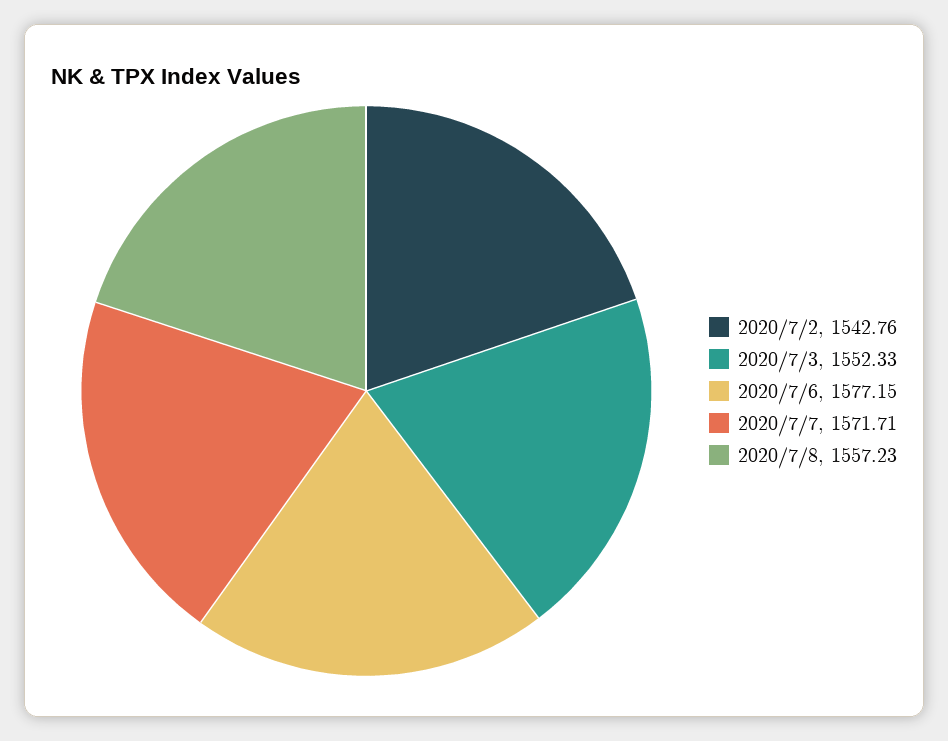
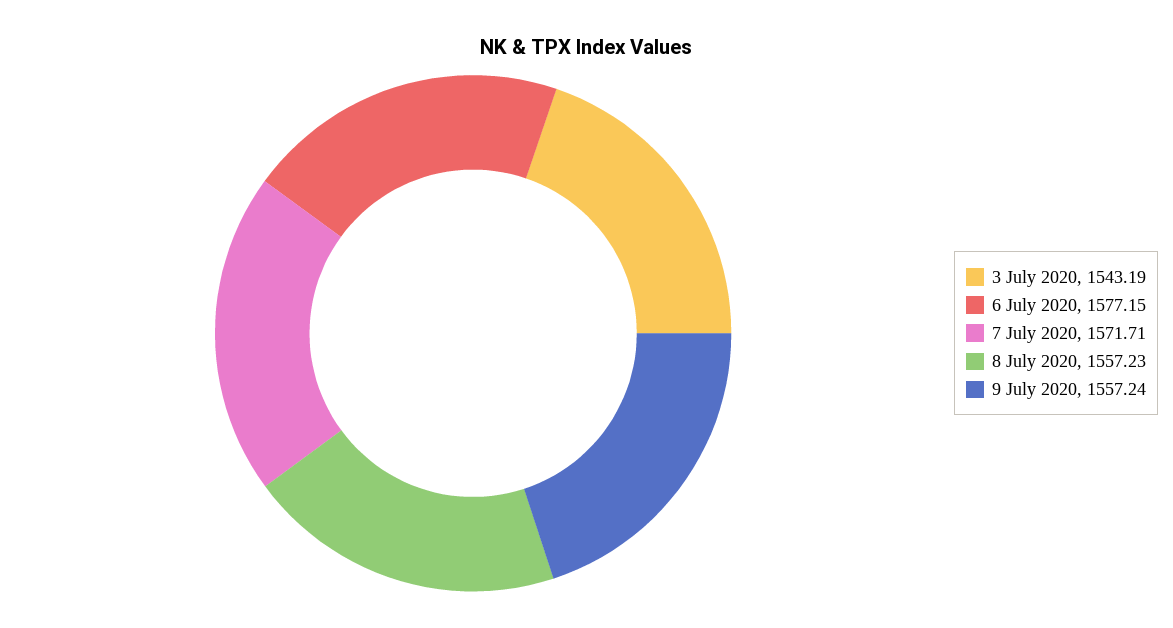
2020/7/2: 1542.76 -> none
2020/7/3: 1552.33 -> 1543.19
9 July 2020: none -> 1557.24

